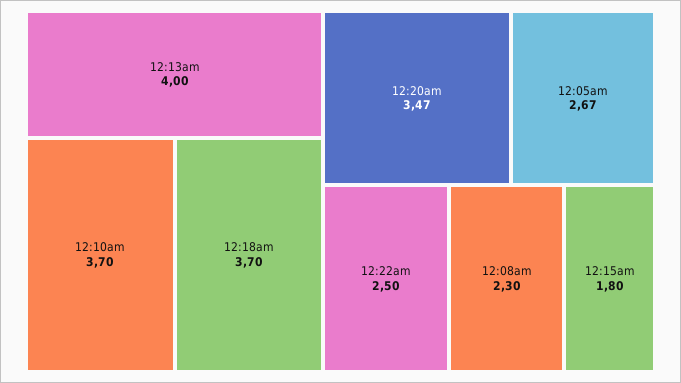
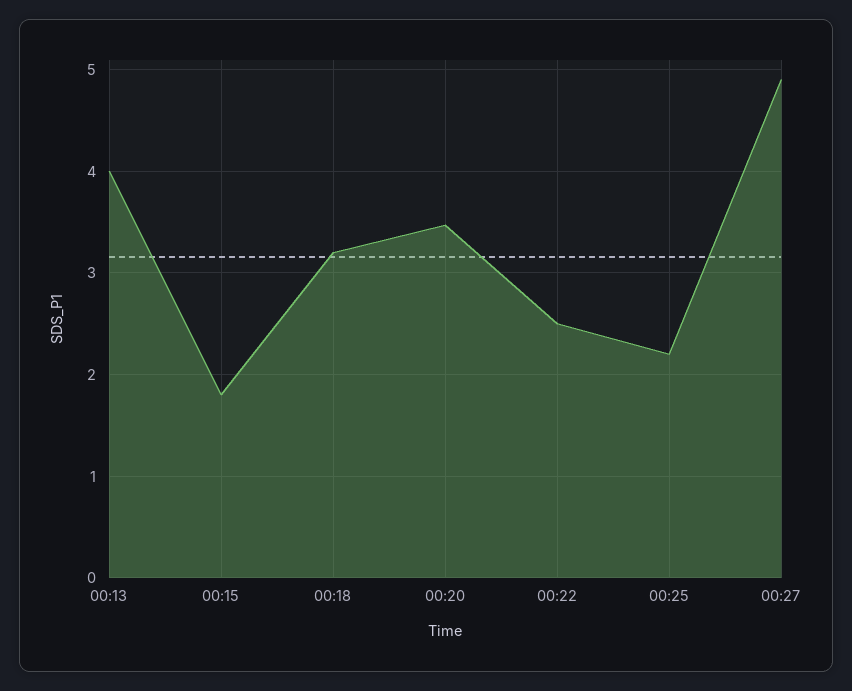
12:10am: 3.7 -> none
12:18am: 3.7 -> 3.2
12:05am: 2.67 -> none
12:08am: 2.3 -> none
00:25: none -> 2.2
00:27: none -> 4.9

